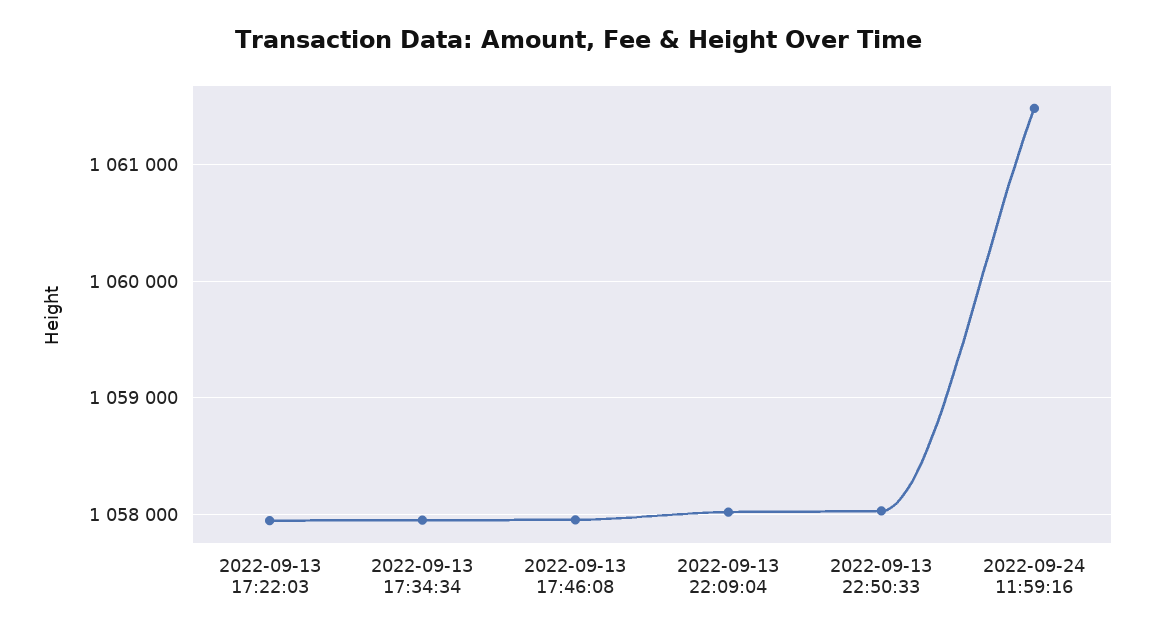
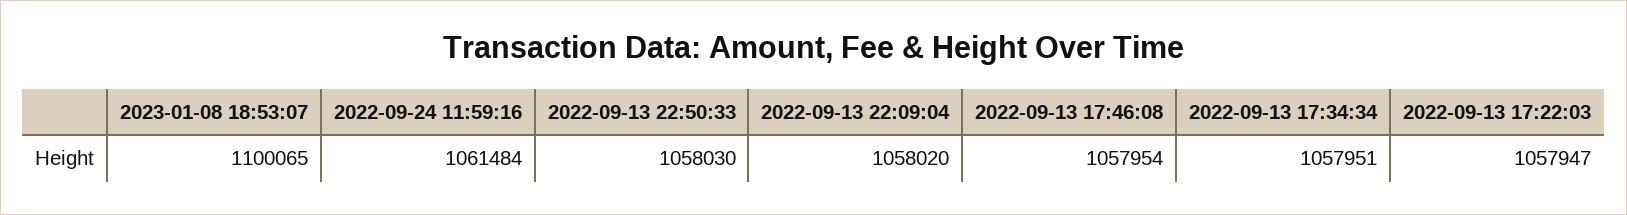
2023-01-08 18:53:07: none -> 1100065

